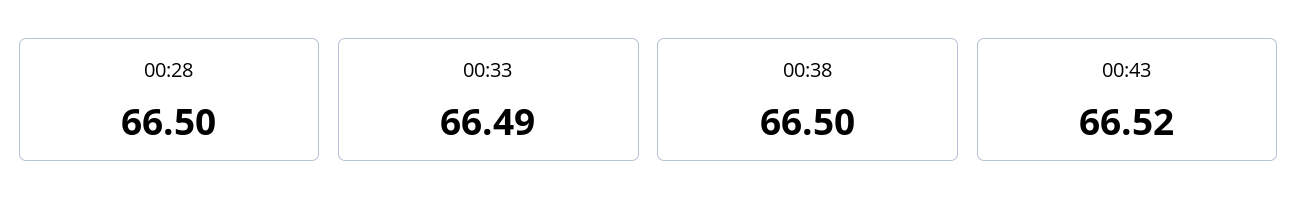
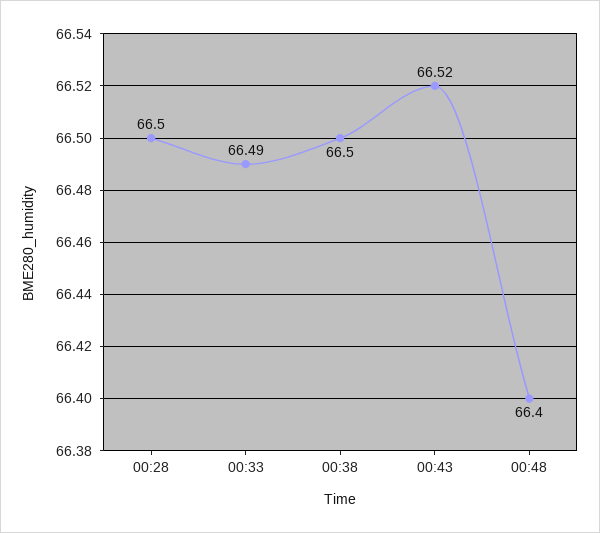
00:48: none -> 66.4

